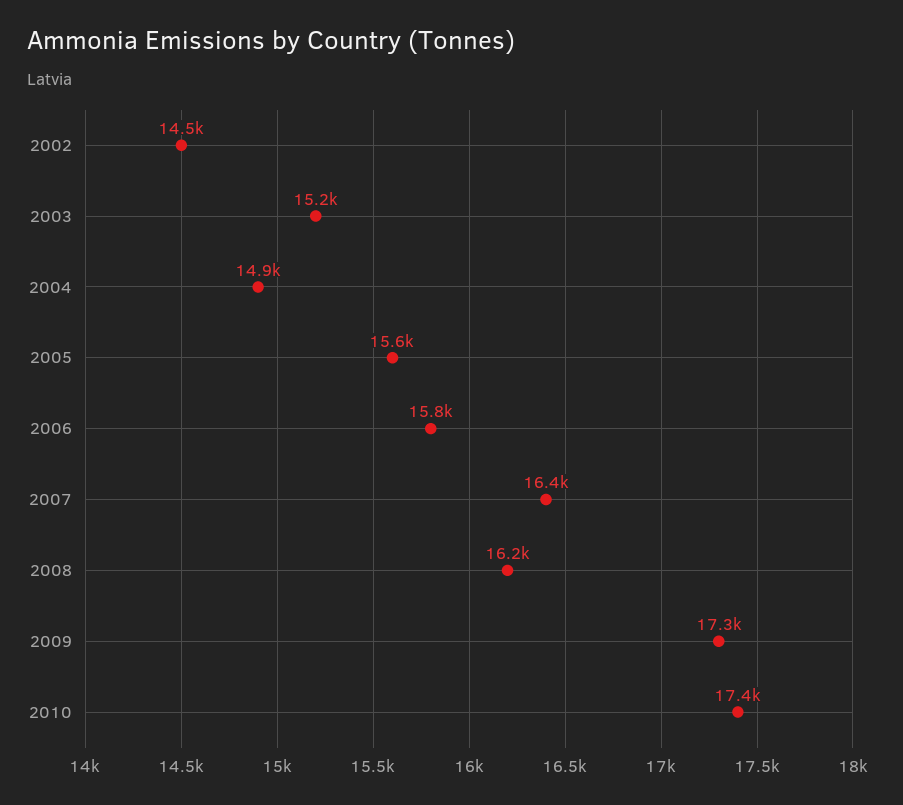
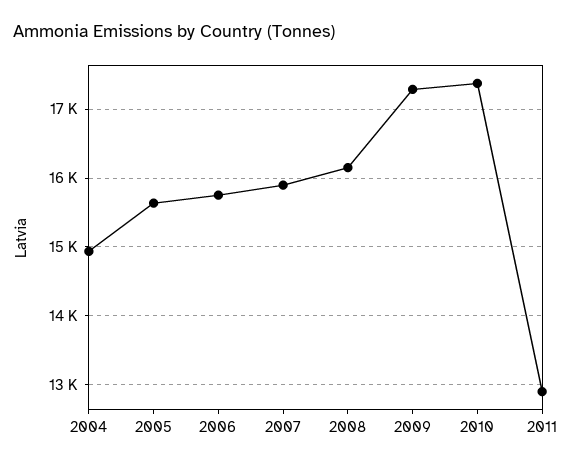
2002: 14500 -> none
2003: 15200 -> none
2007: 16400 -> 15900
2011: none -> 12900

